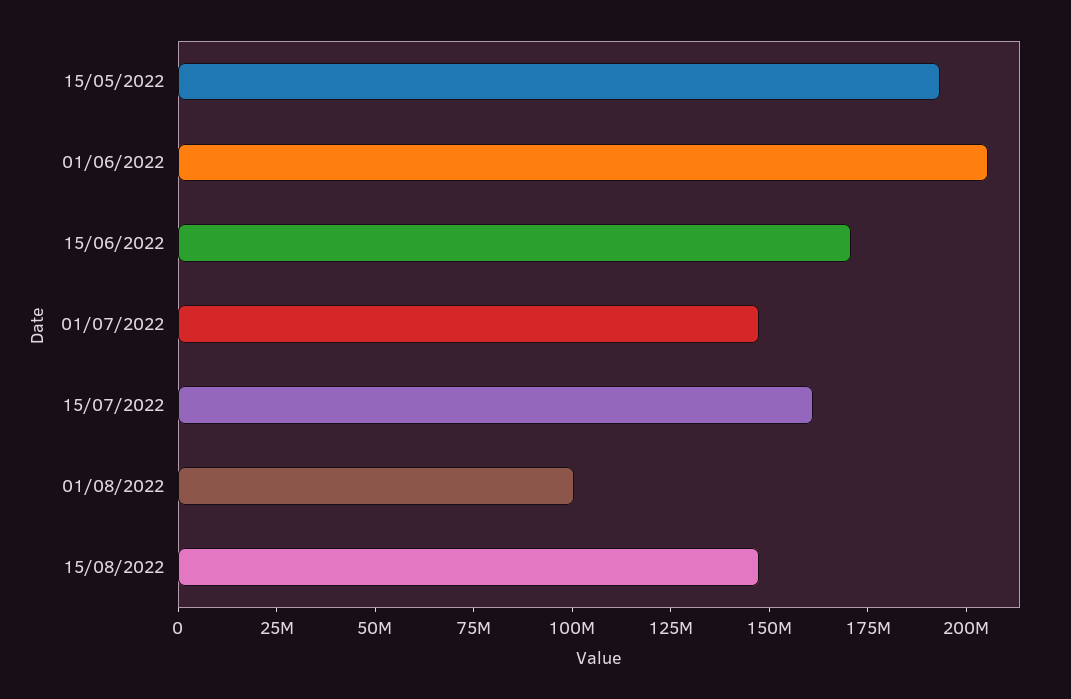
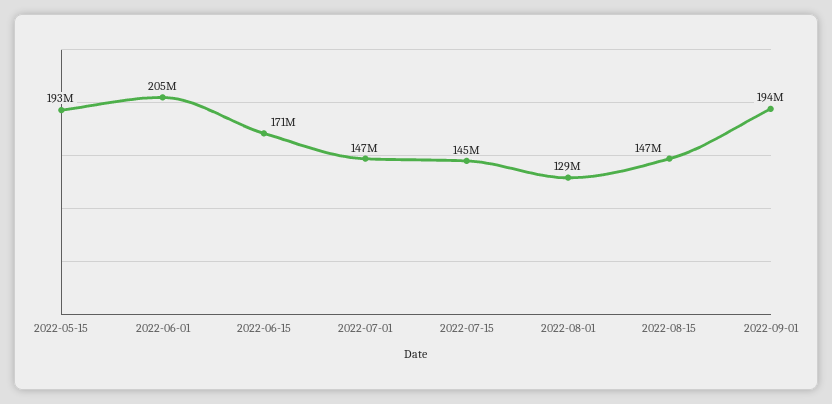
15/07/2022: 160000000 -> 145000000
01/08/2022: 100000000 -> 129000000
2022-09-01: none -> 194000000

